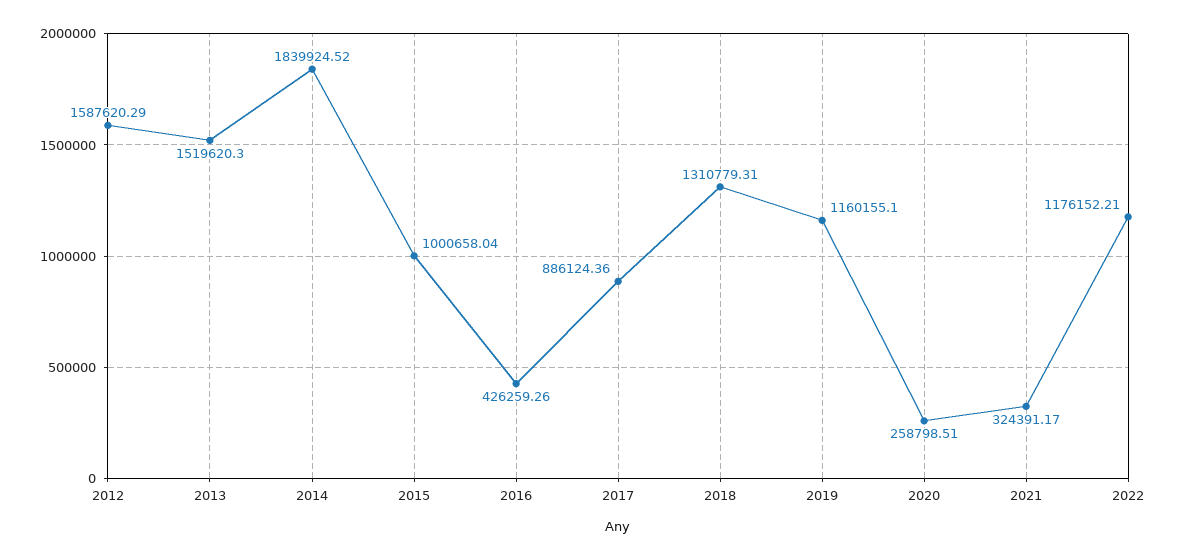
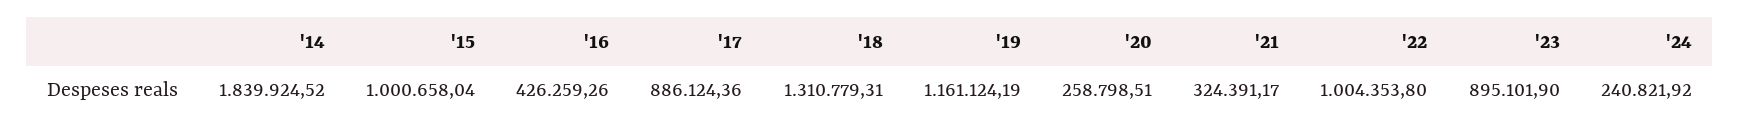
2012: 1587620.29 -> none
2013: 1519620.3 -> none
2019: 1160155.1 -> 1161124.19
2022: 1176152.21 -> 1004353.8
'23: none -> 895101.9
'24: none -> 240821.92

